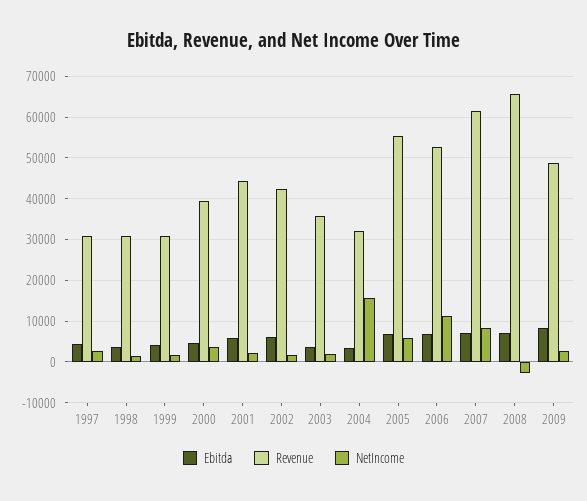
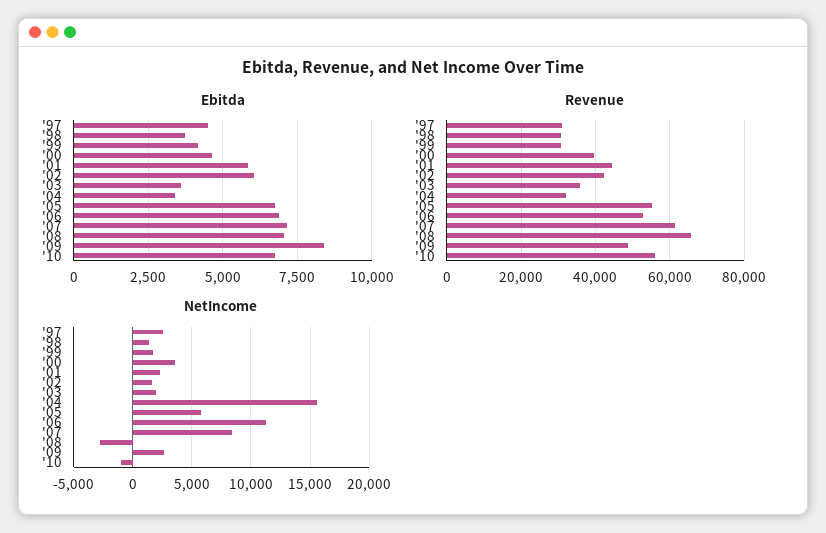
Ebitda, '10: none -> 6750
Revenue, '10: none -> 56000
NetIncome, '10: none -> -1000

